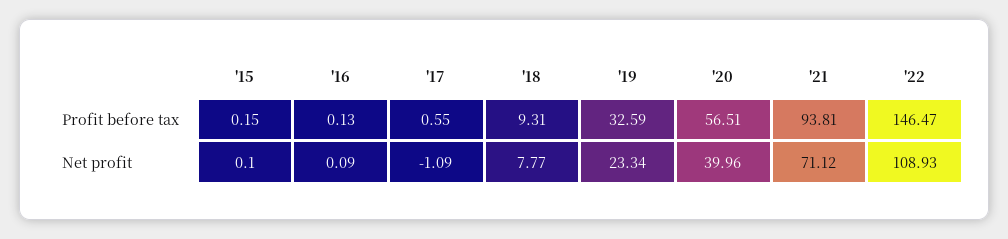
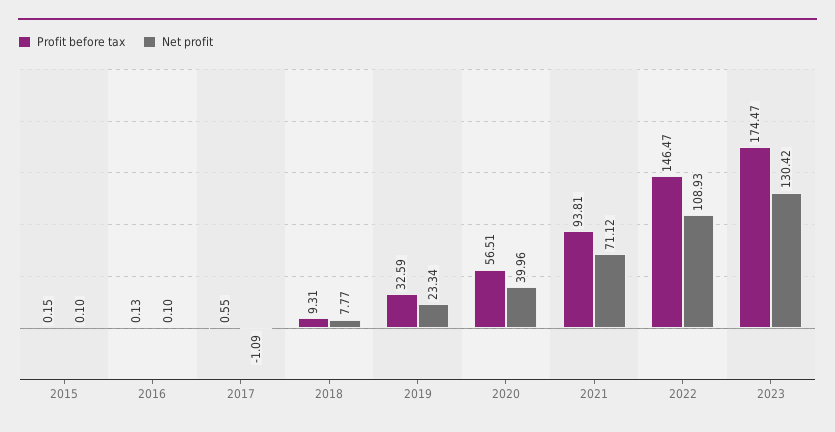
Net profit, '16: 0.09 -> 0.1
Profit before tax, 2023: none -> 174.47
Net profit, 2023: none -> 130.42

